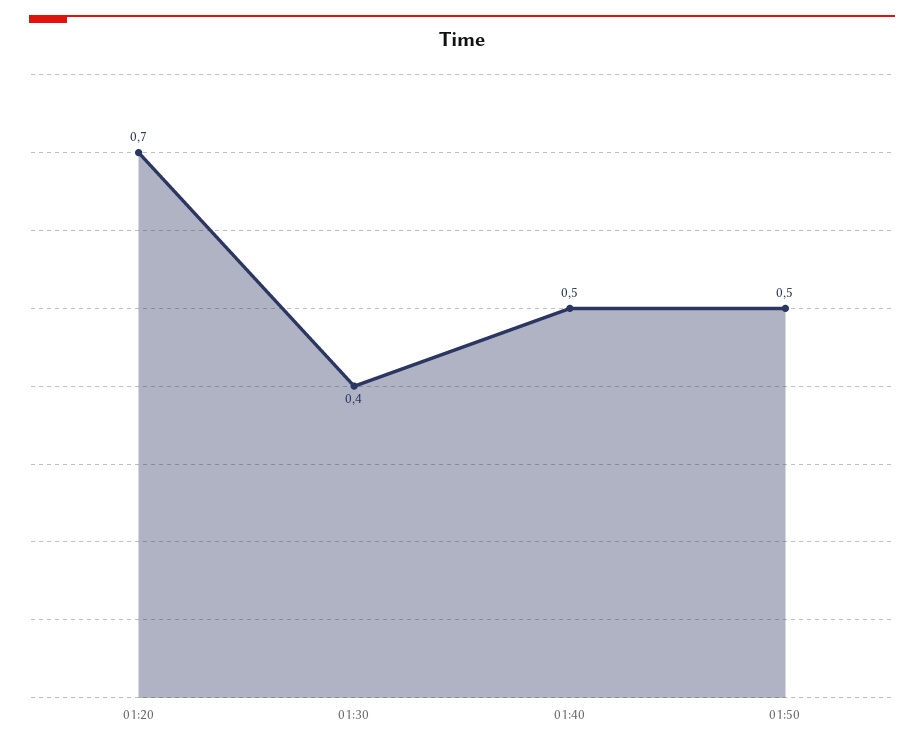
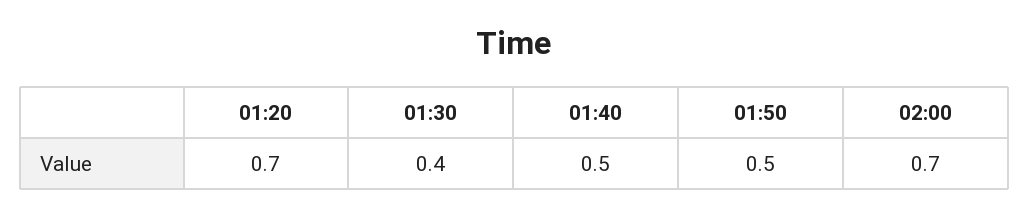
02:00: none -> 0.7

